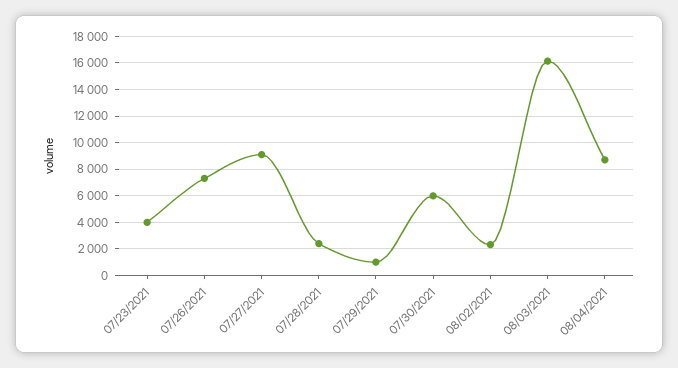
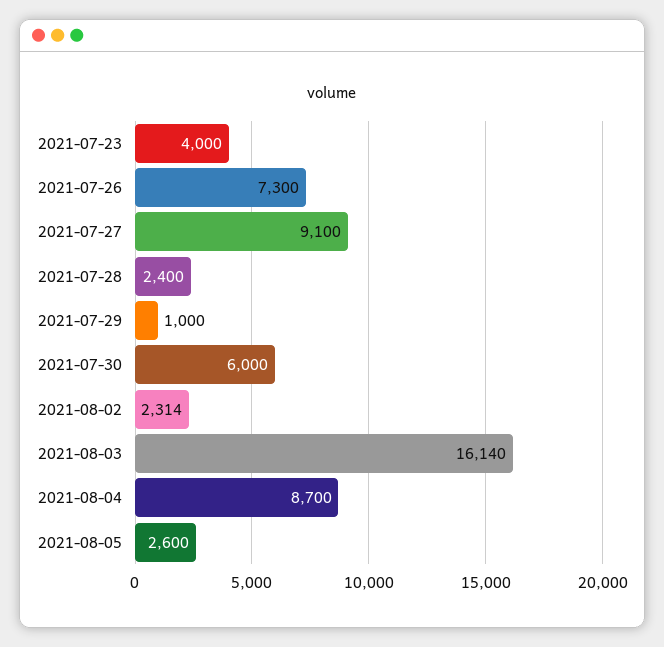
2021-08-05: none -> 2600

